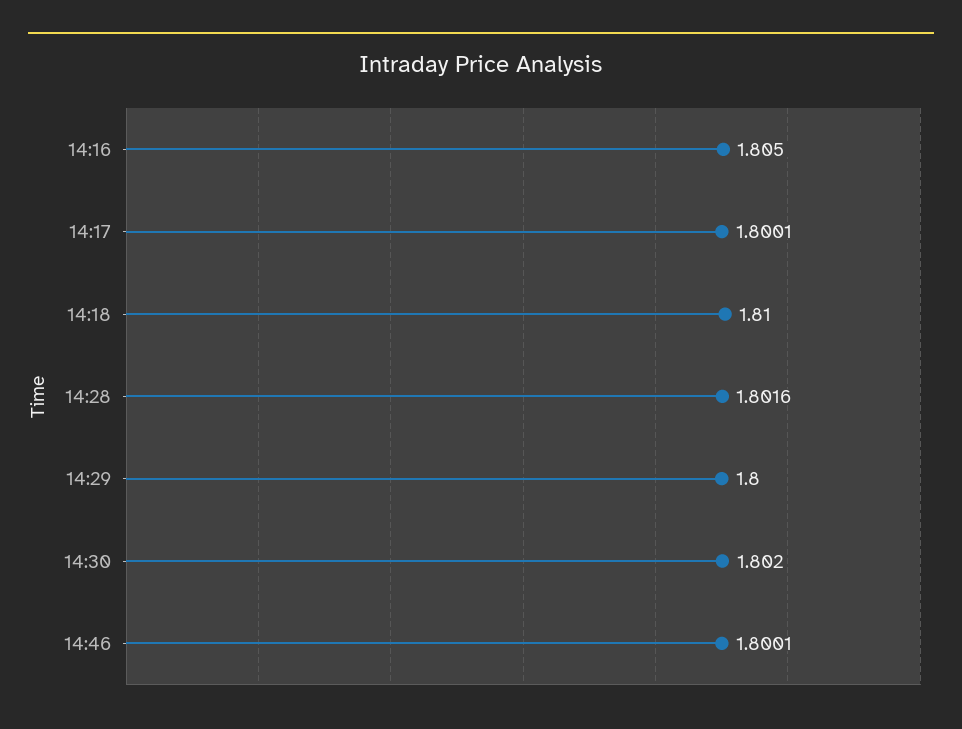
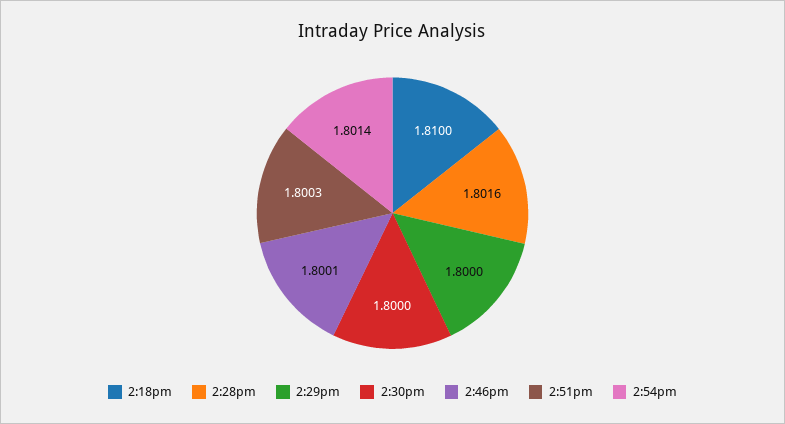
14:16: 1.805 -> none
14:17: 1.8001 -> none
14:30: 1.802 -> 1.8
2:51pm: none -> 1.8003
2:54pm: none -> 1.8014

